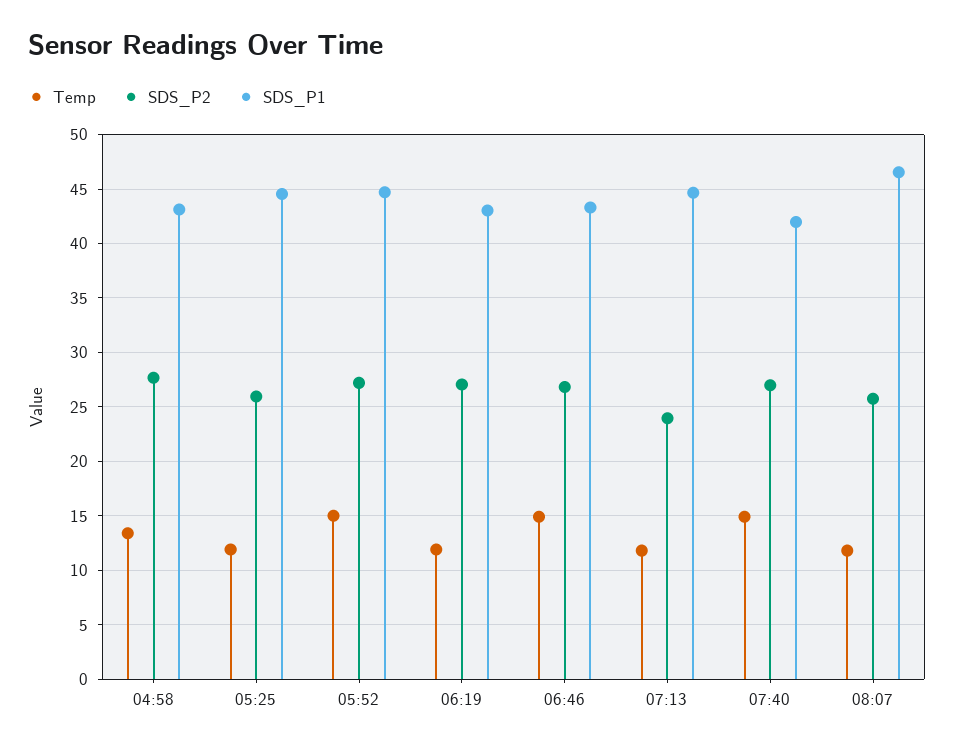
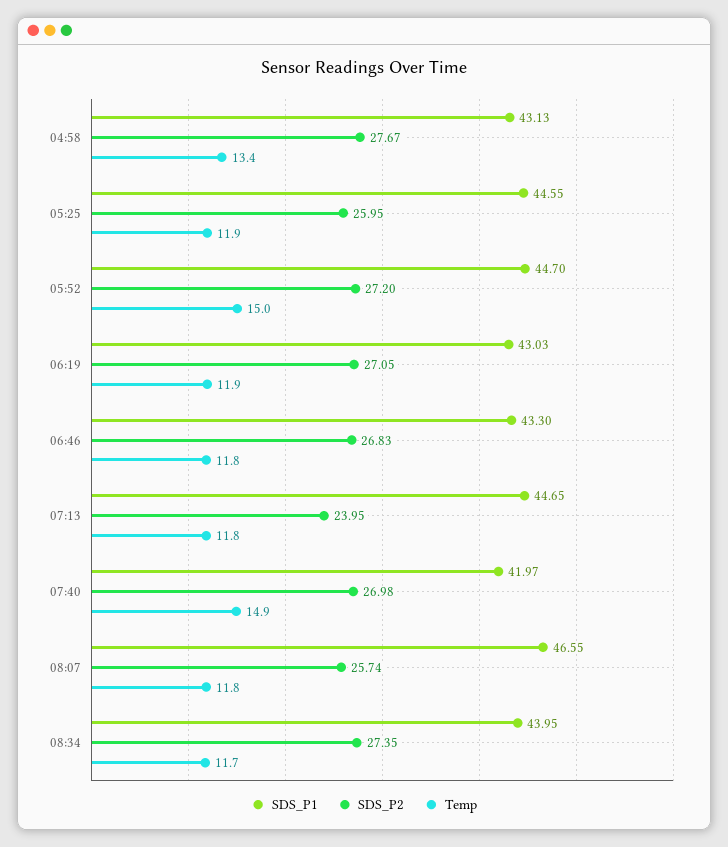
Temp, 06:46: 15 -> 11.8
SDS_P1, 08:34: none -> 43.95
SDS_P2, 08:34: none -> 27.35
Temp, 08:34: none -> 11.7

